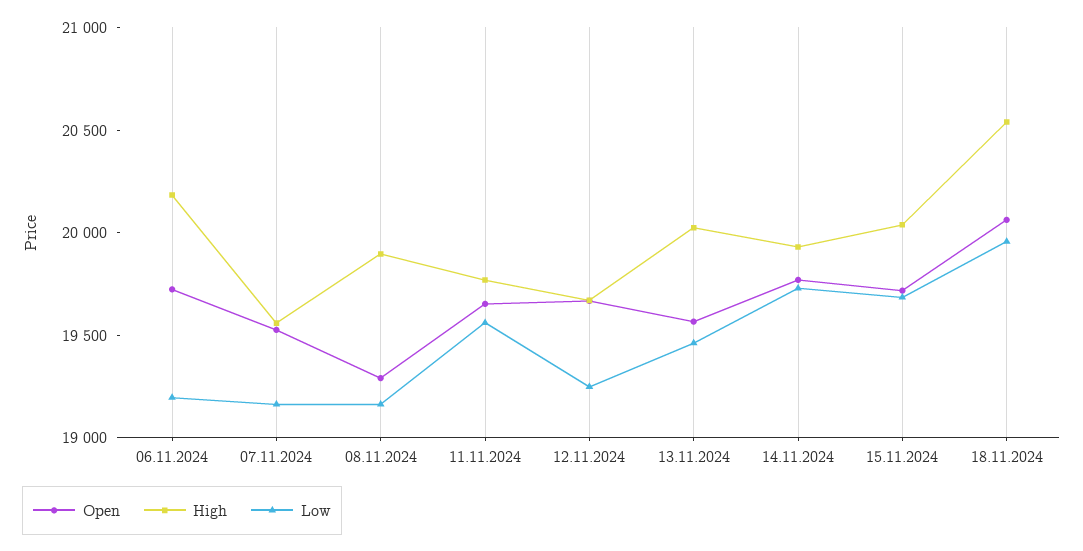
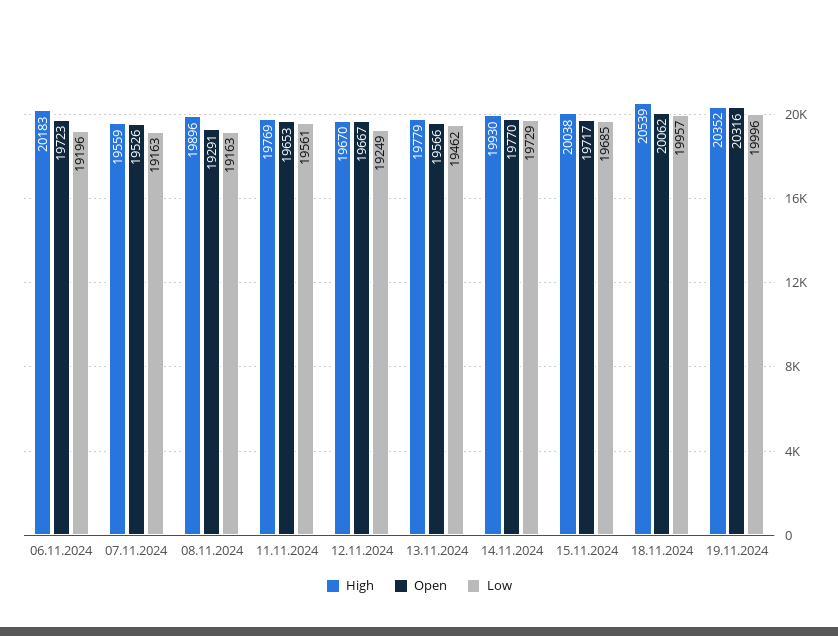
High, 13.11.2024: 20000 -> 19779
High, 19.11.2024: none -> 20352
Open, 19.11.2024: none -> 20316
Low, 19.11.2024: none -> 19996

